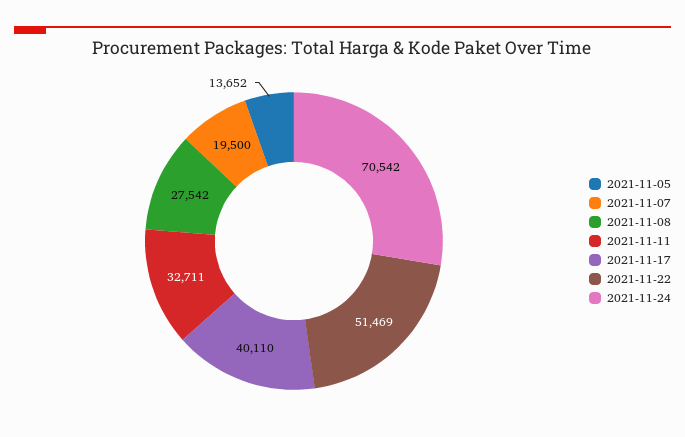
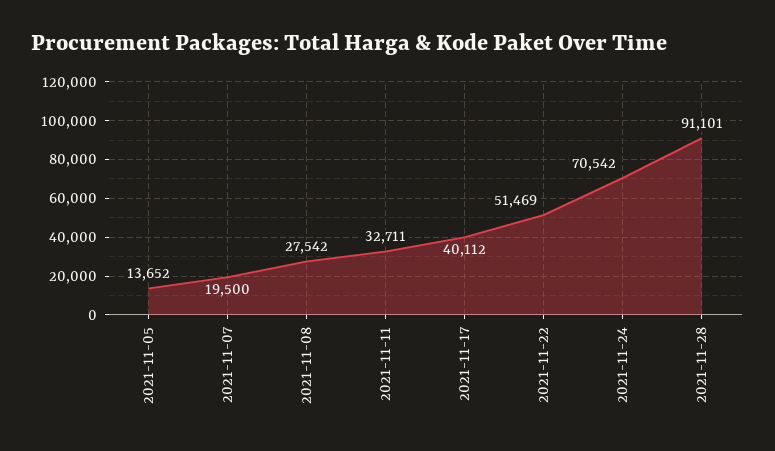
2021-11-17: 40110 -> 40112
2021-11-28: none -> 91101

